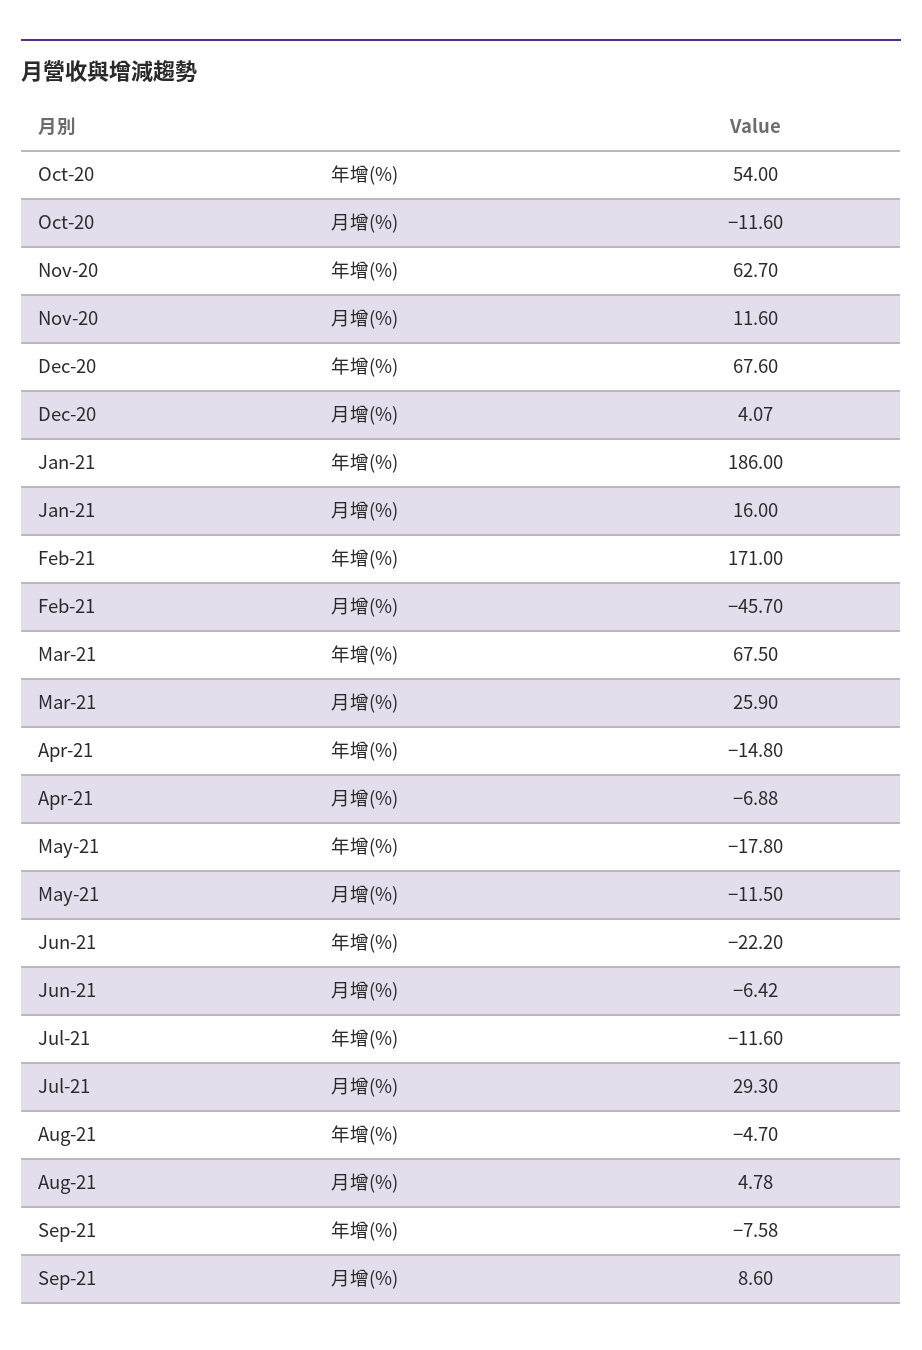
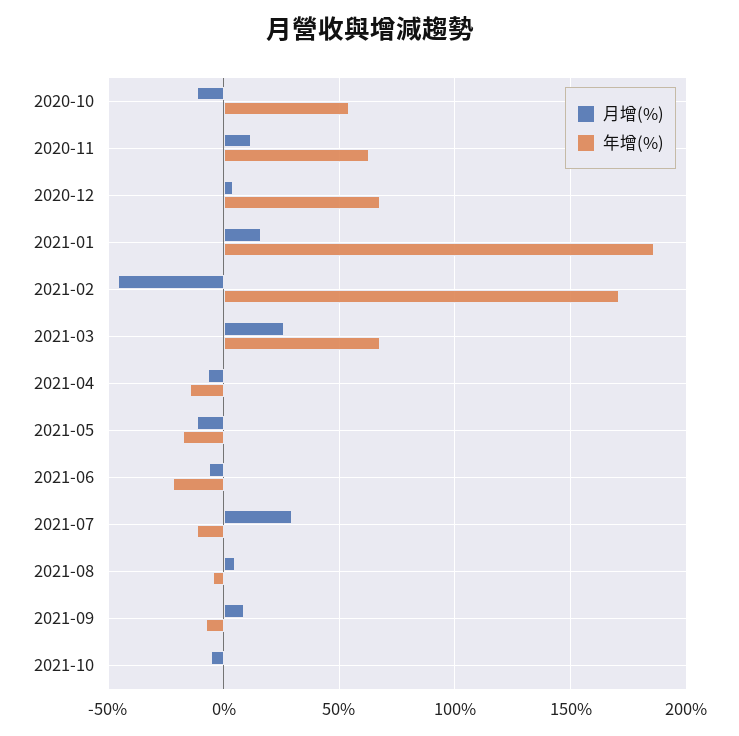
月增(%), 2021-10: none -> -5
年增(%), 2021-10: none -> 0

